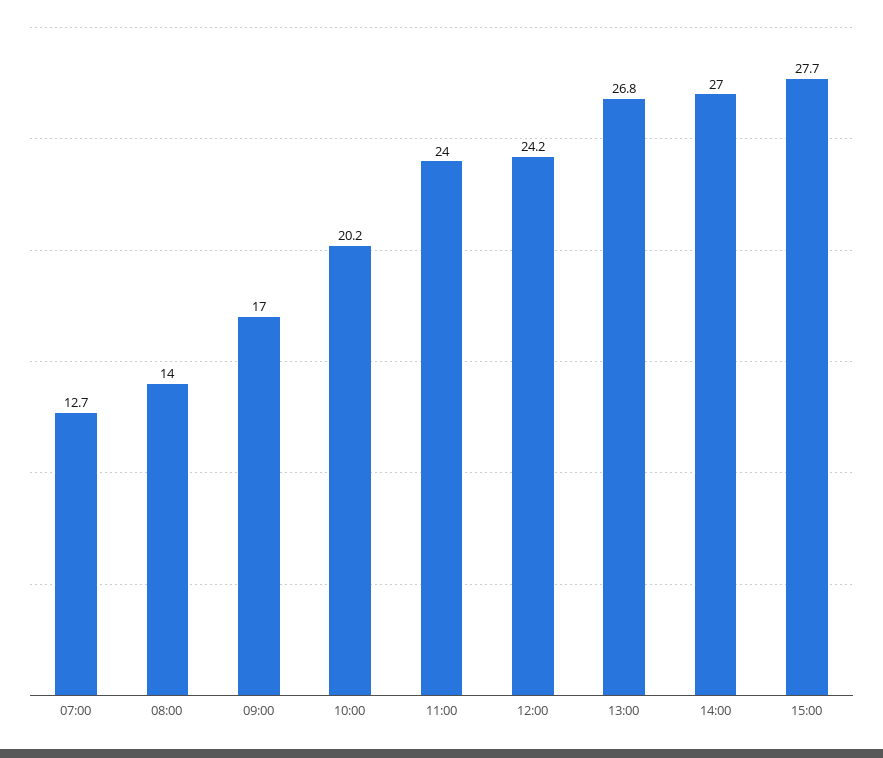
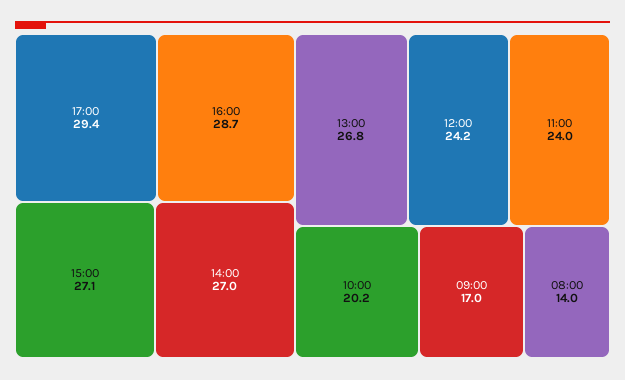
07:00: 12.7 -> none
15:00: 27.7 -> 27.1
17:00: none -> 29.4
16:00: none -> 28.7

